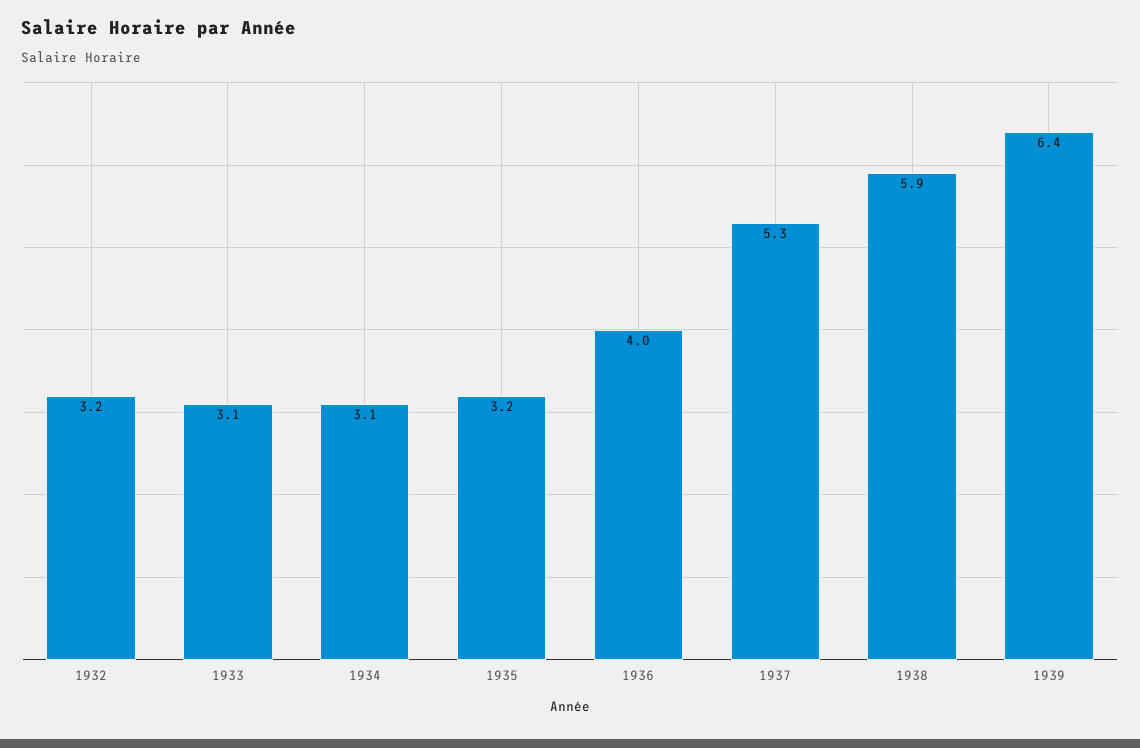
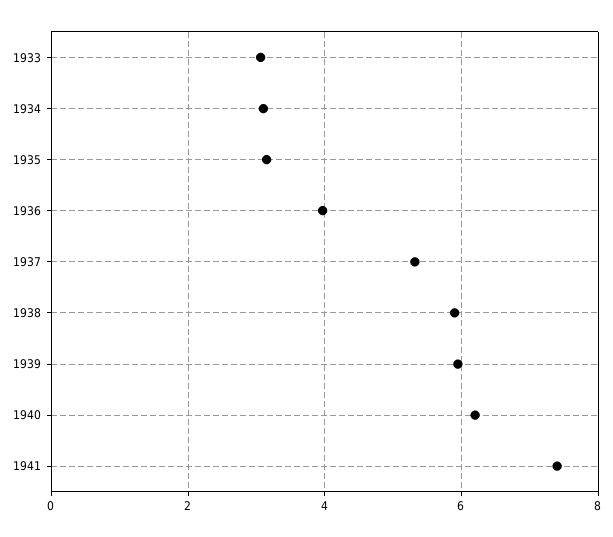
1932: 3.2 -> none
1939: 6.4 -> 6
1940: none -> 6.2
1941: none -> 7.4

